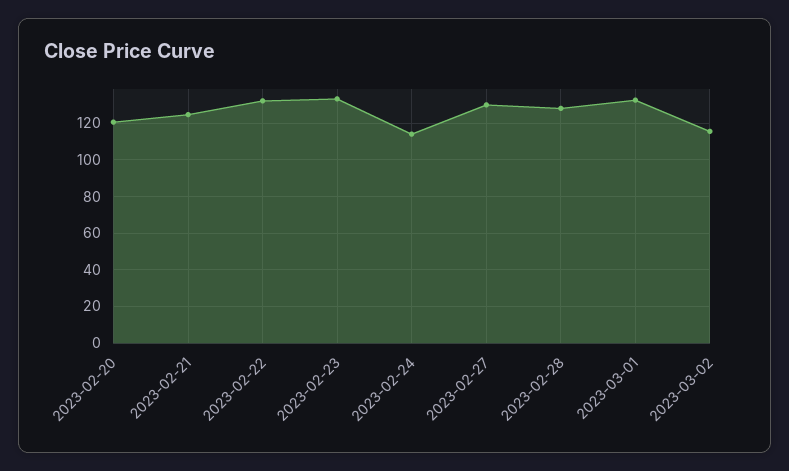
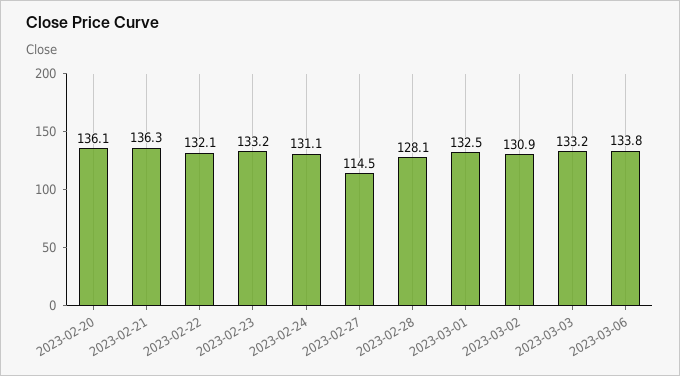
2023-02-20: 120 -> 136.1
2023-02-21: 125 -> 136.3
2023-02-24: 115 -> 131.1
2023-02-27: 130 -> 114.5
2023-03-02: 115 -> 130.9
2023-03-03: none -> 133.2
2023-03-06: none -> 133.8

